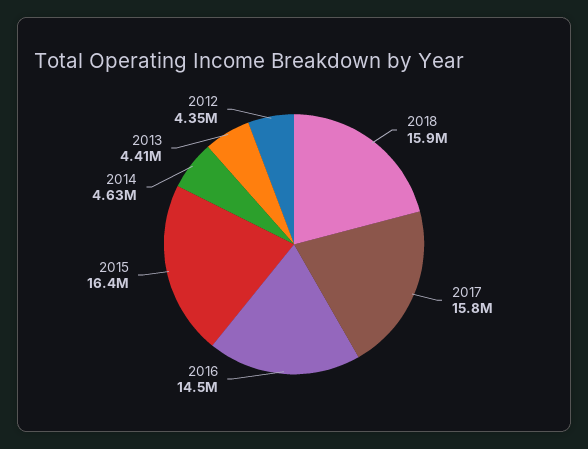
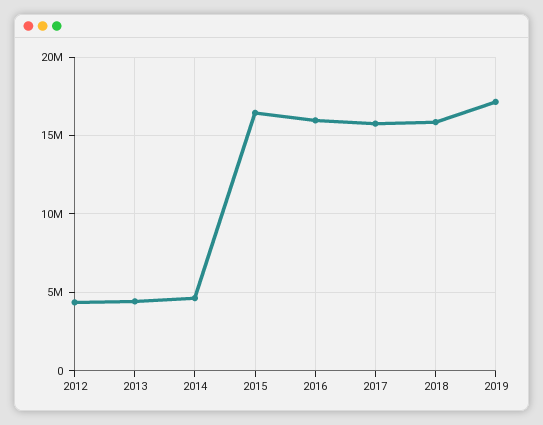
2016: 14500000 -> 16000000
2019: none -> 17000000

